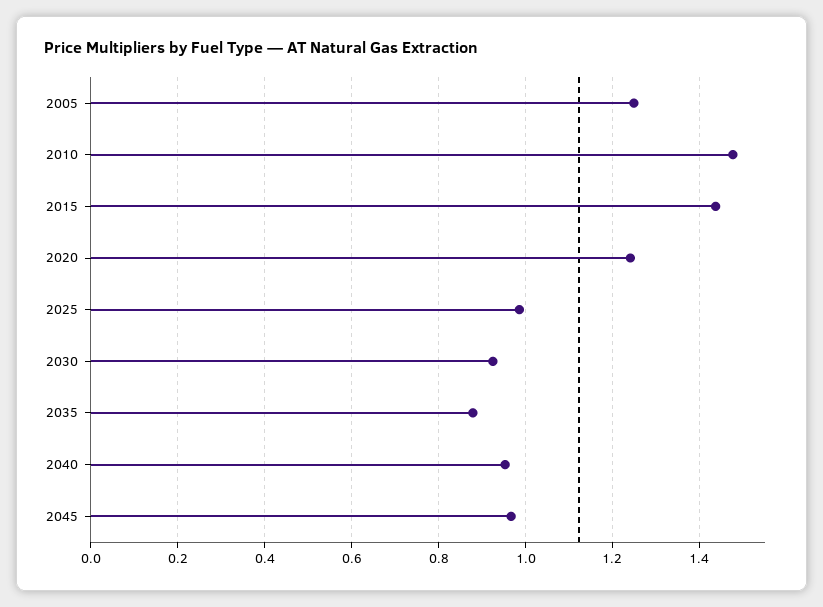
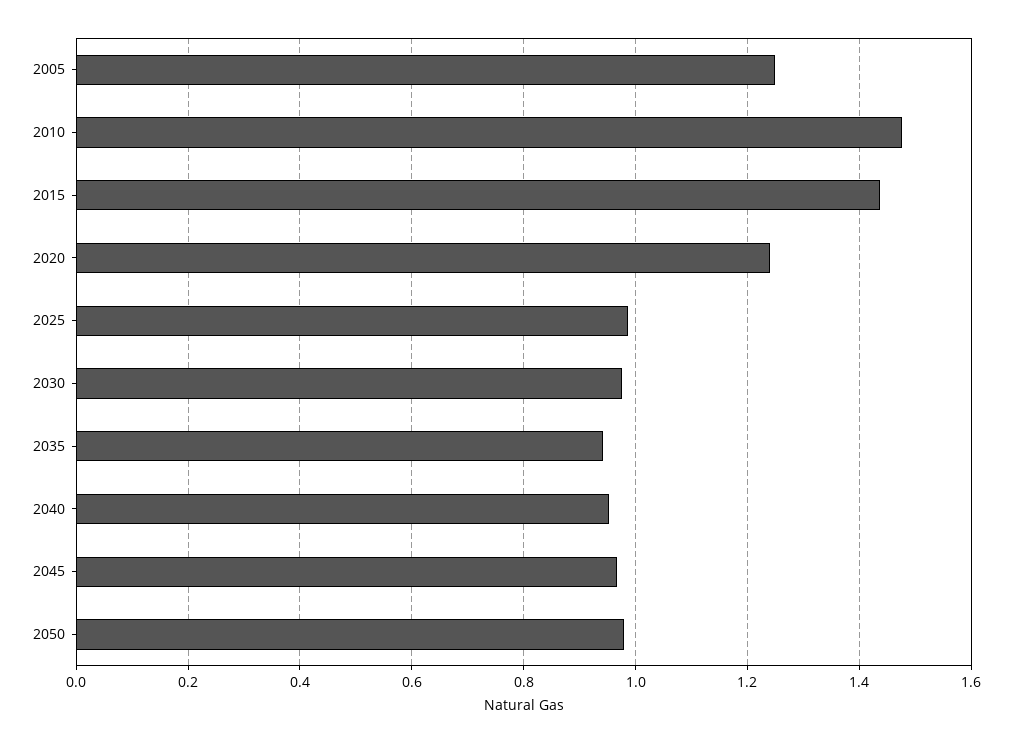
2030: 0.92 -> 0.98
2035: 0.88 -> 0.94
2050: none -> 0.98

